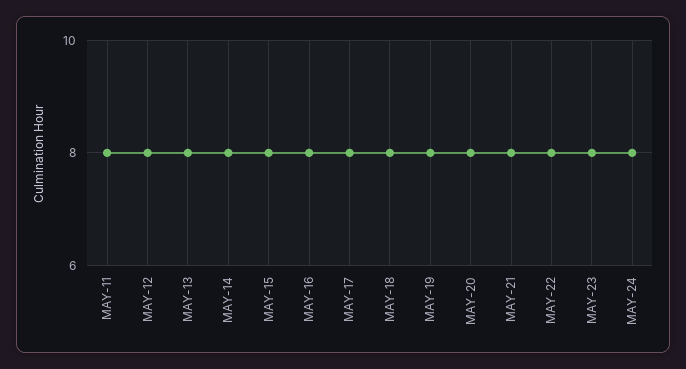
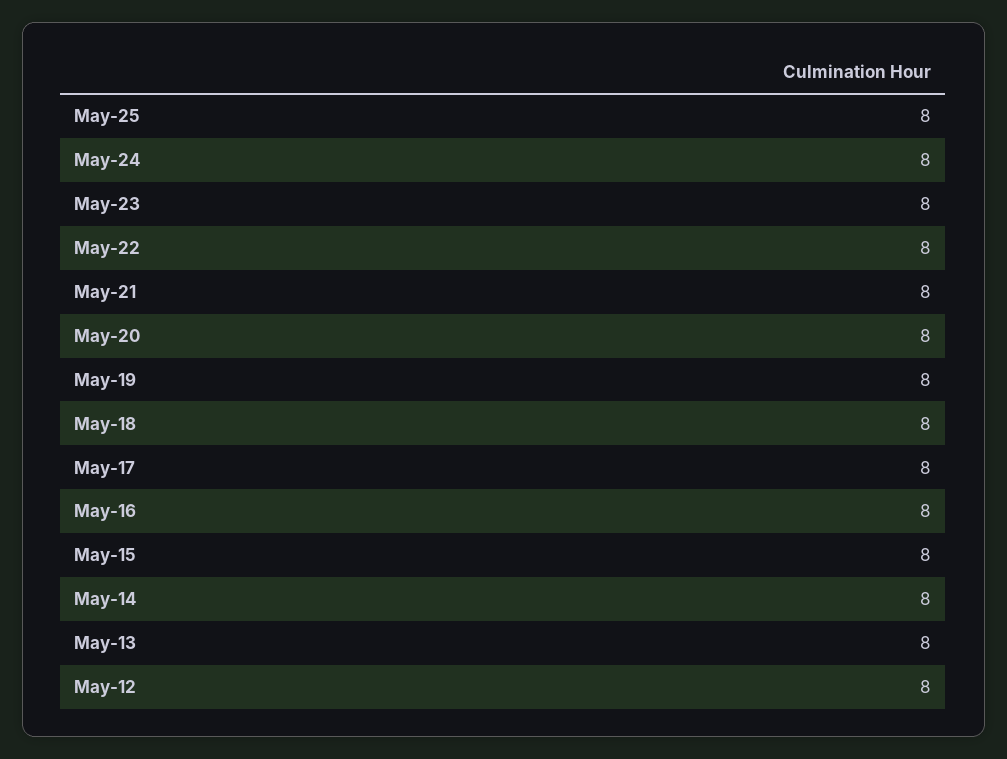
MAY-11: 8 -> none
May-25: none -> 8

